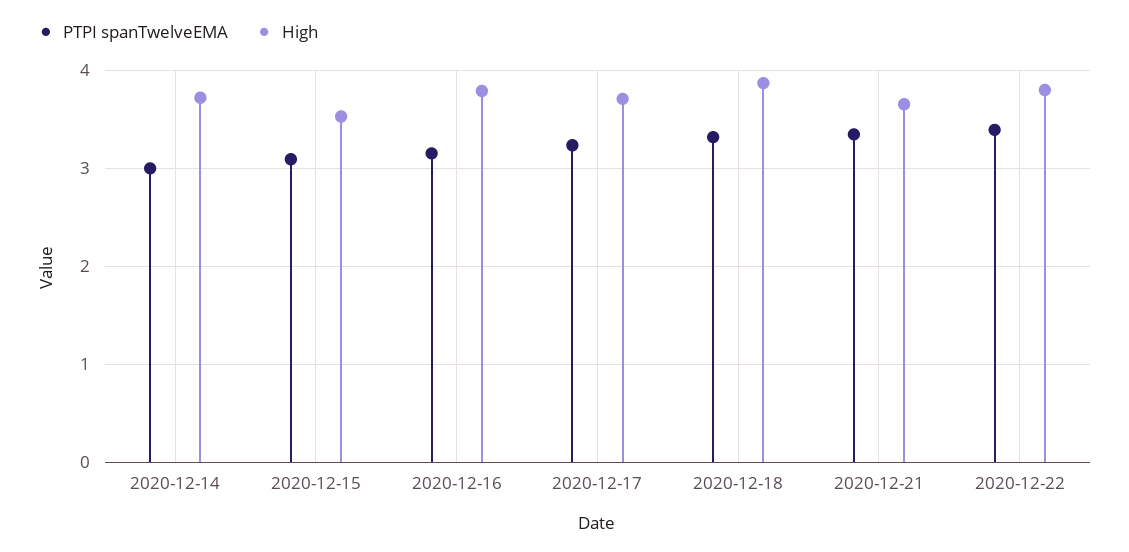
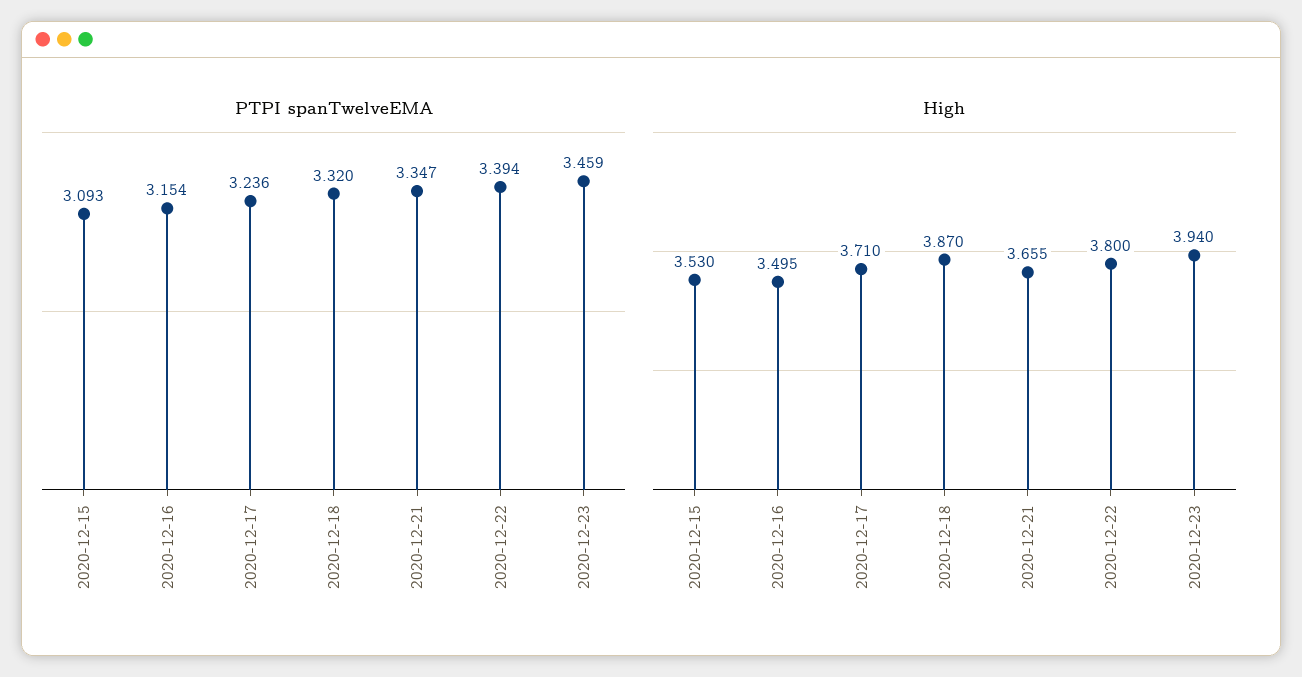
PTPI spanTwelveEMA, 2020-12-14: 3 -> none
High, 2020-12-14: 3.7 -> none
High, 2020-12-16: 3.8 -> 3.495
PTPI spanTwelveEMA, 2020-12-23: none -> 3.459
High, 2020-12-23: none -> 3.94

